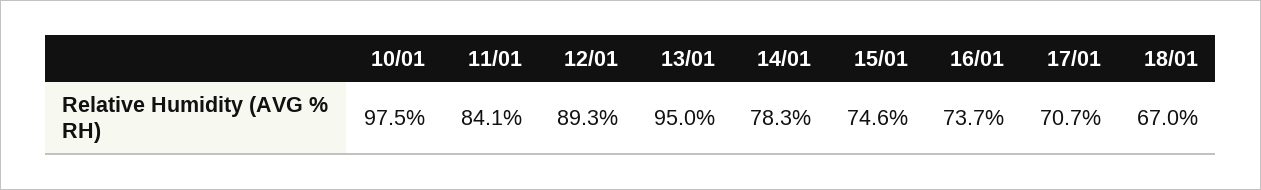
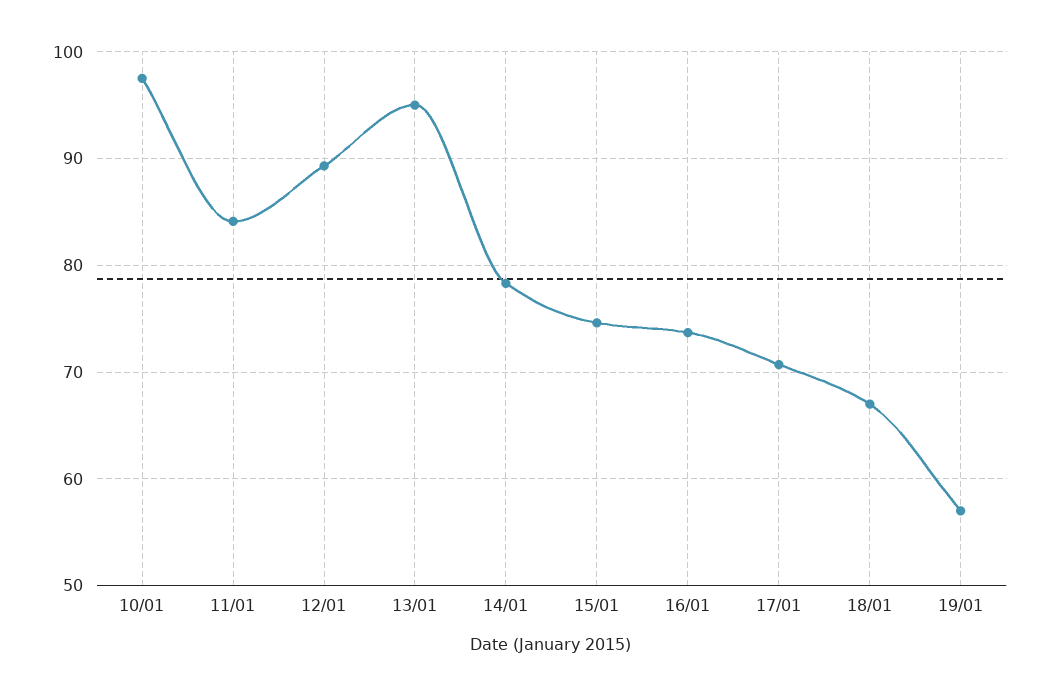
19/01: none -> 57

